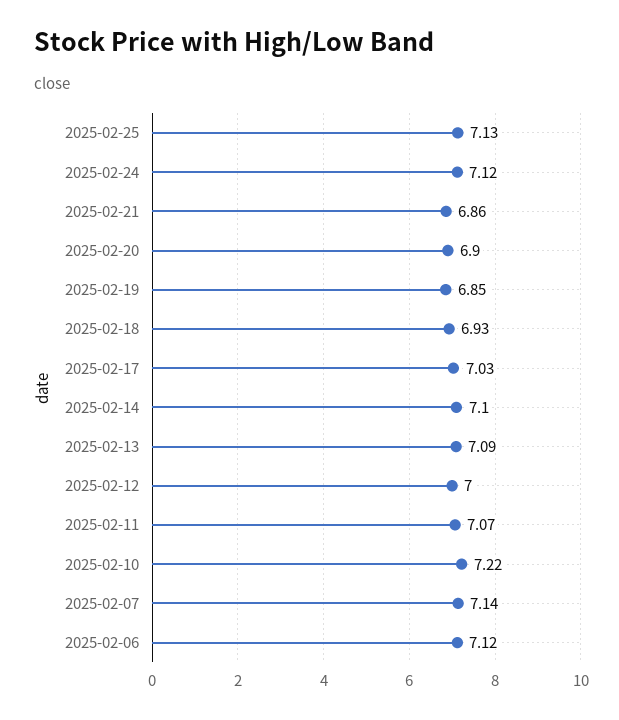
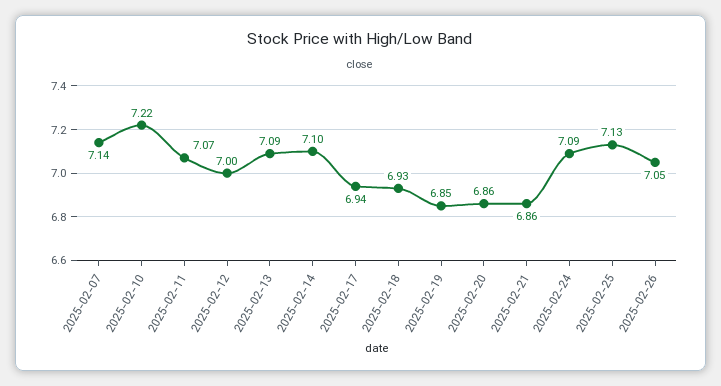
2025-02-24: 7.12 -> 7.09
2025-02-20: 6.9 -> 6.86
2025-02-17: 7.03 -> 6.94
2025-02-06: 7.12 -> none
2025-02-26: none -> 7.05

